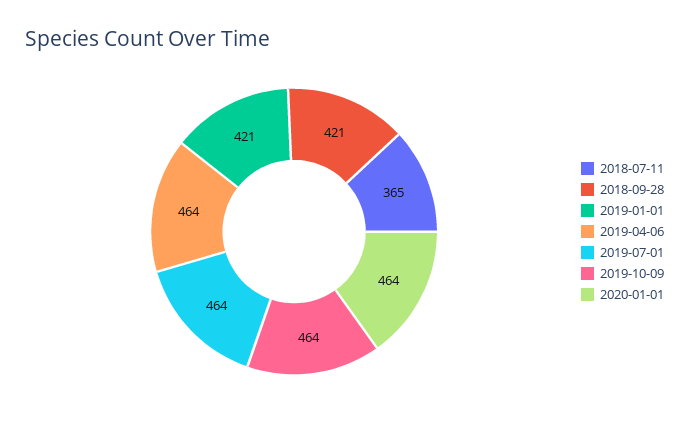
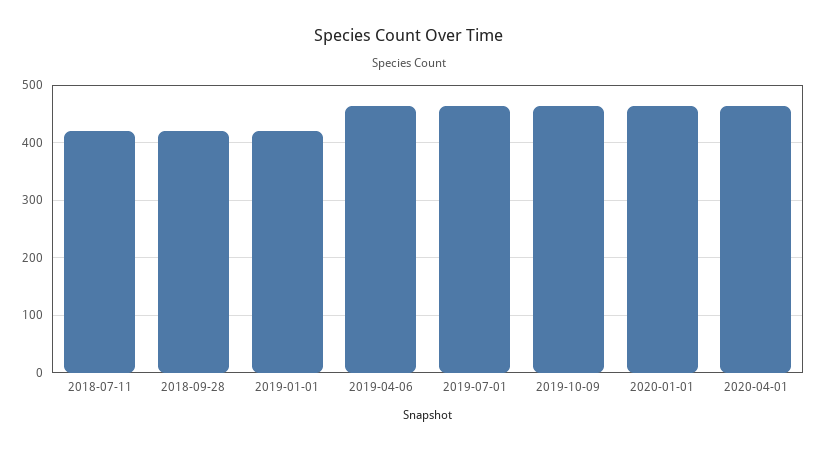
2018-07-11: 365 -> 420
2020-04-01: none -> 460

